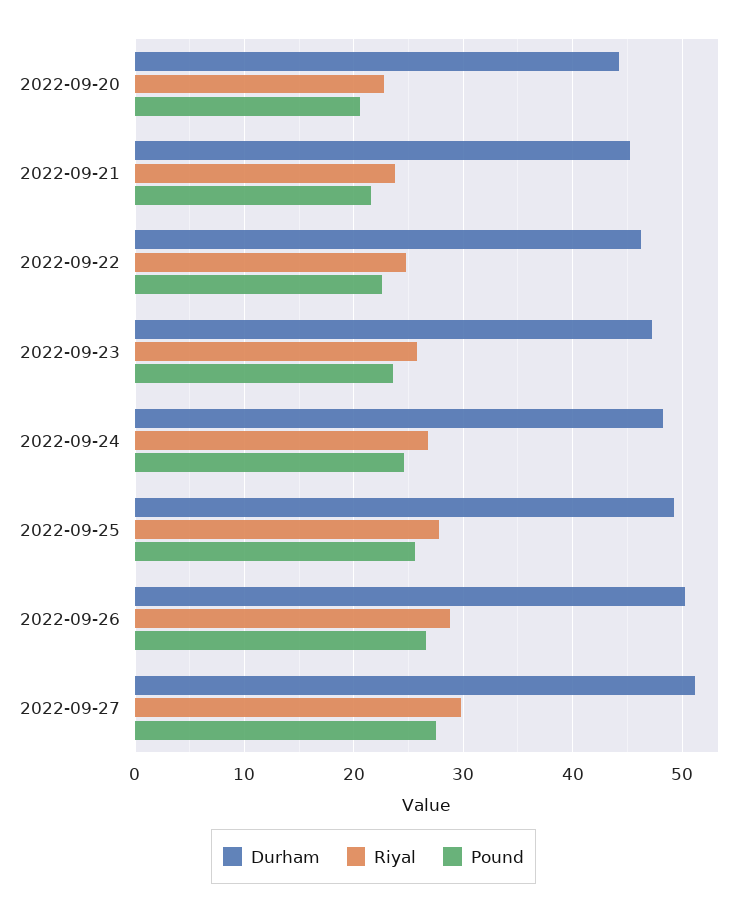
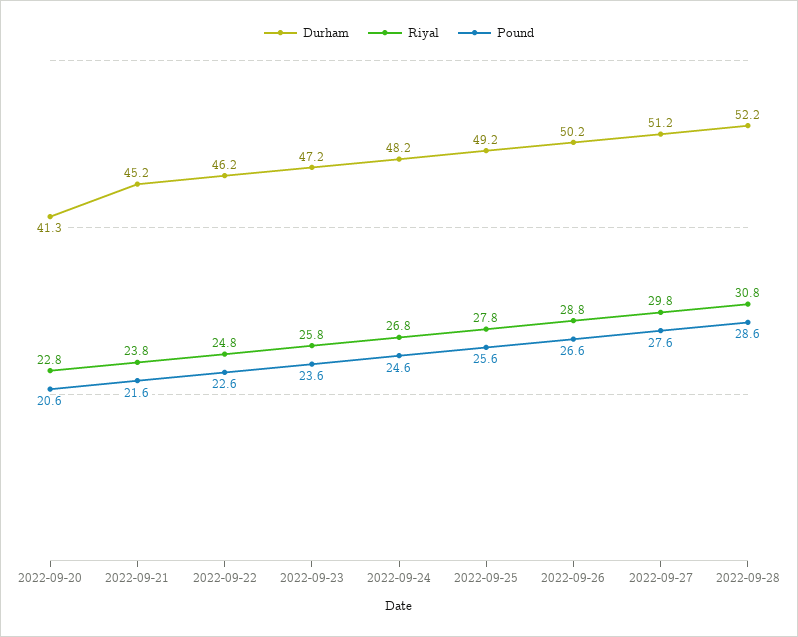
Durham, 2022-09-20: 44 -> 41.3
Durham, 2022-09-28: none -> 52.2
Riyal, 2022-09-28: none -> 30.8
Pound, 2022-09-28: none -> 28.6

